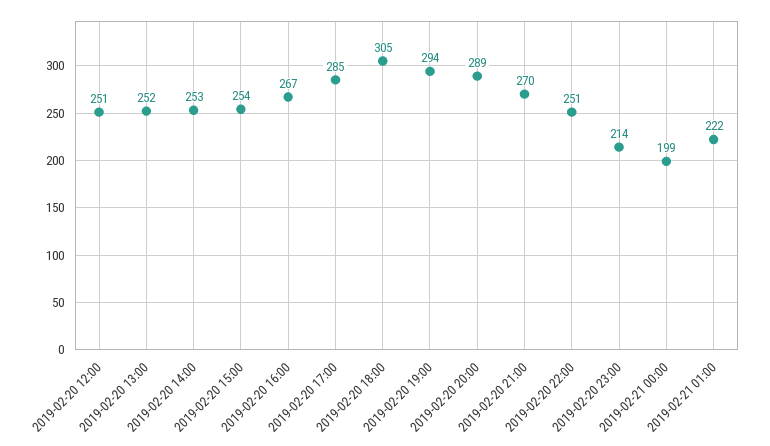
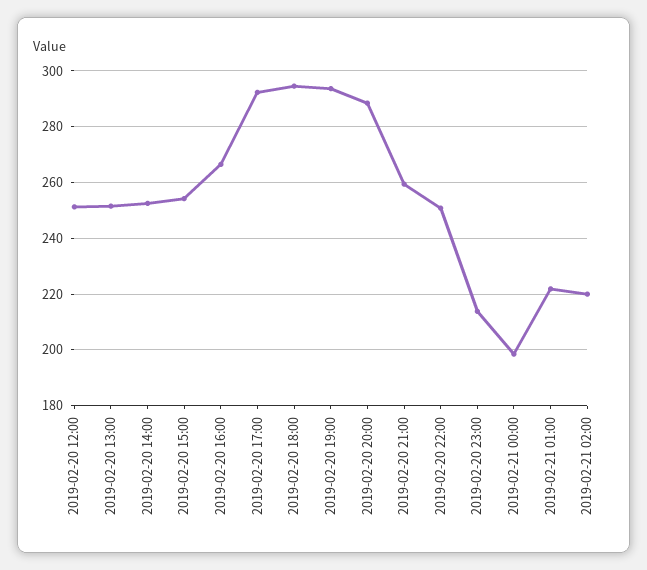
2019-02-20 17:00: 285 -> 292.5
2019-02-20 18:00: 305 -> 295
2019-02-20 21:00: 270 -> 260
2019-02-21 02:00: none -> 220

